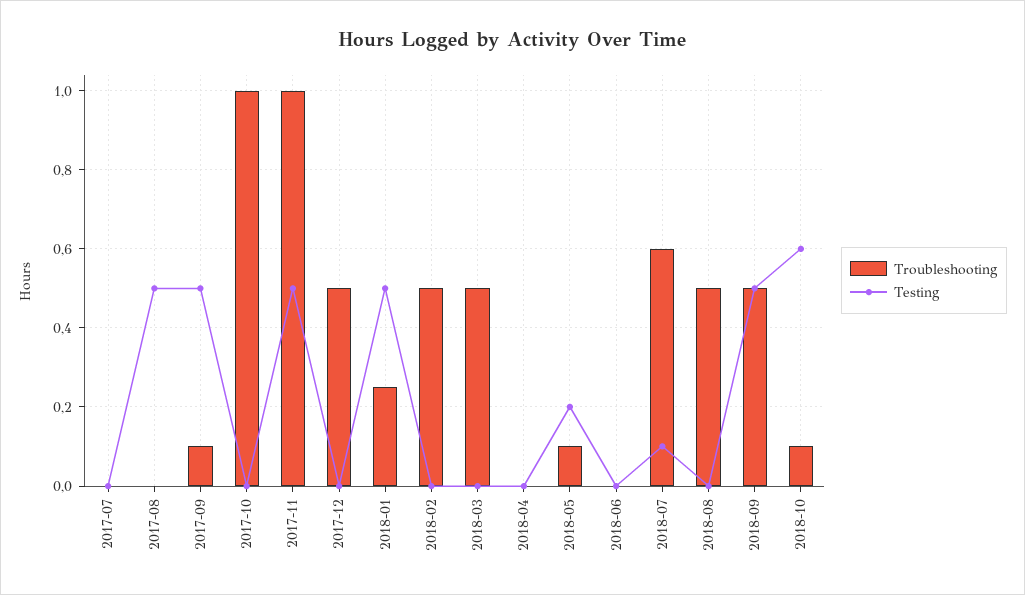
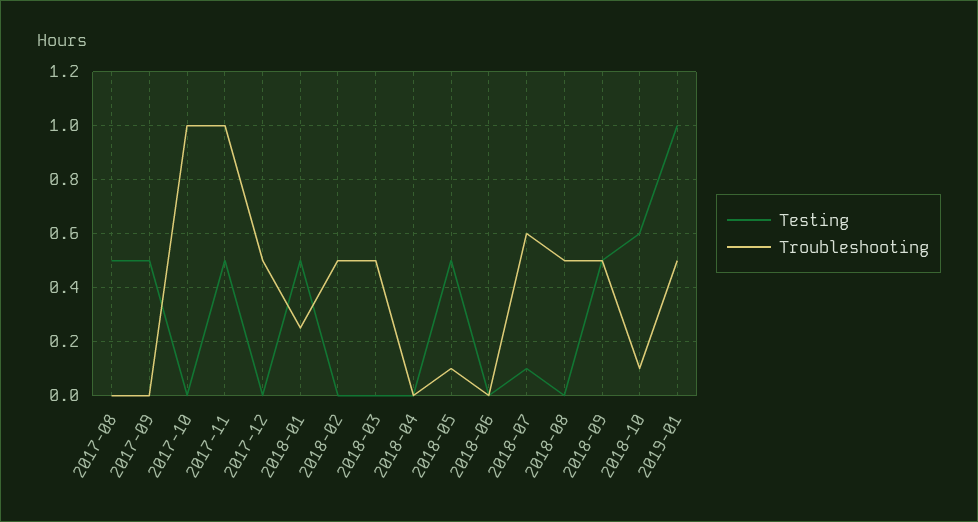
Troubleshooting, 2017-07: 0 -> none
Testing, 2017-07: 0 -> none
Troubleshooting, 2017-09: 0.1 -> 0
Testing, 2018-05: 0.2 -> 0.5
Testing, 2019-01: none -> 1
Troubleshooting, 2019-01: none -> 0.5

